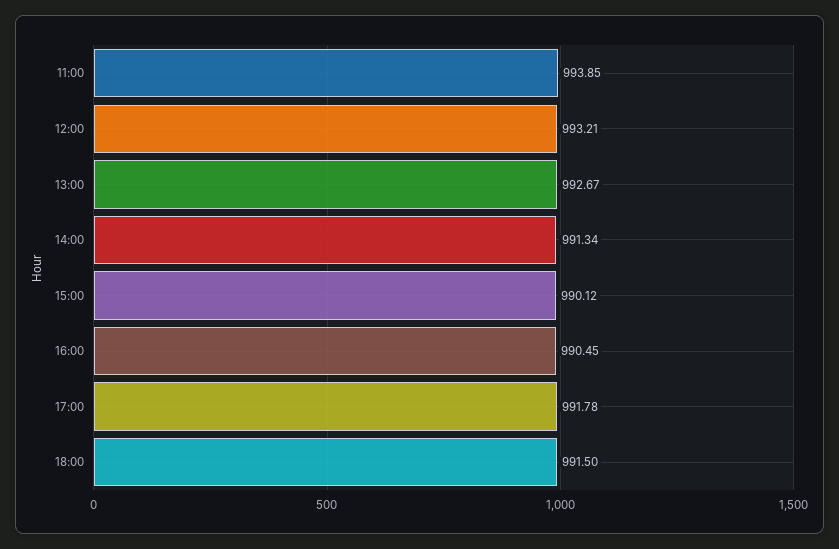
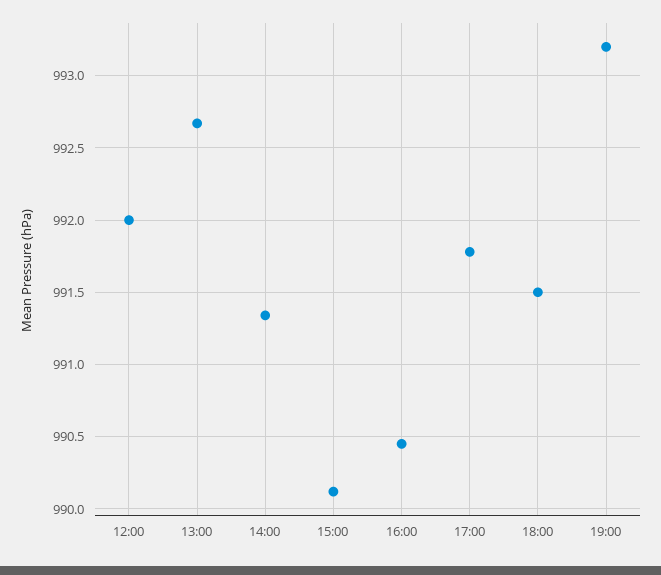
11:00: 993.85 -> none
12:00: 993.21 -> 992
19:00: none -> 993.2

